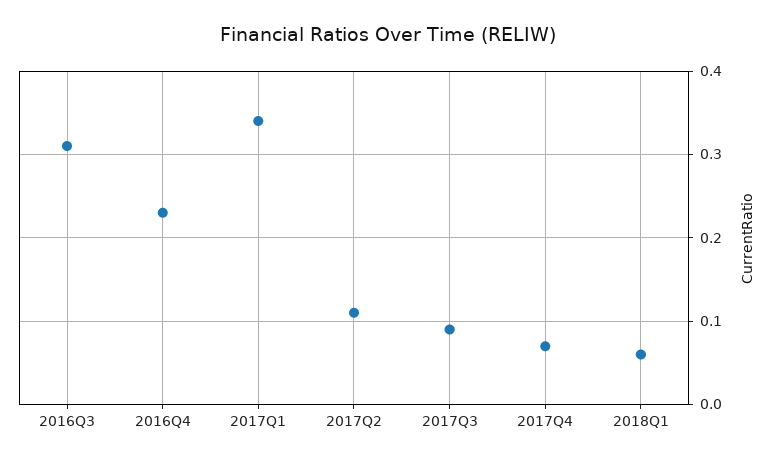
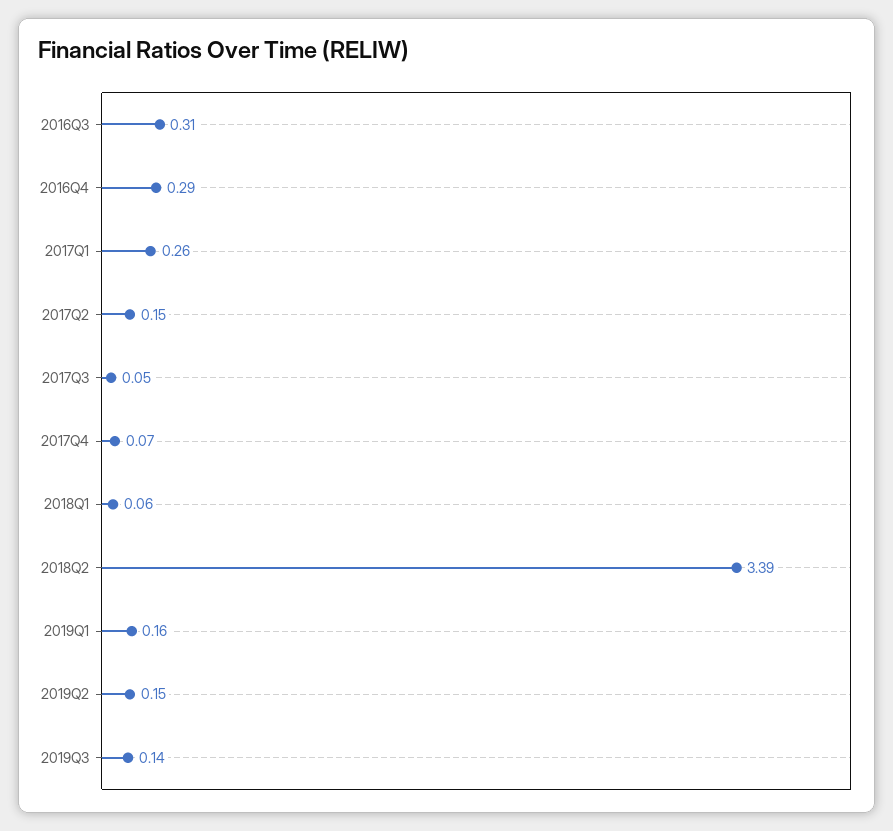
2016Q4: 0.23 -> 0.29
2017Q1: 0.34 -> 0.26
2017Q2: 0.11 -> 0.15
2017Q3: 0.09 -> 0.05
2018Q2: none -> 3.39
2019Q1: none -> 0.16
2019Q2: none -> 0.15
2019Q3: none -> 0.14

